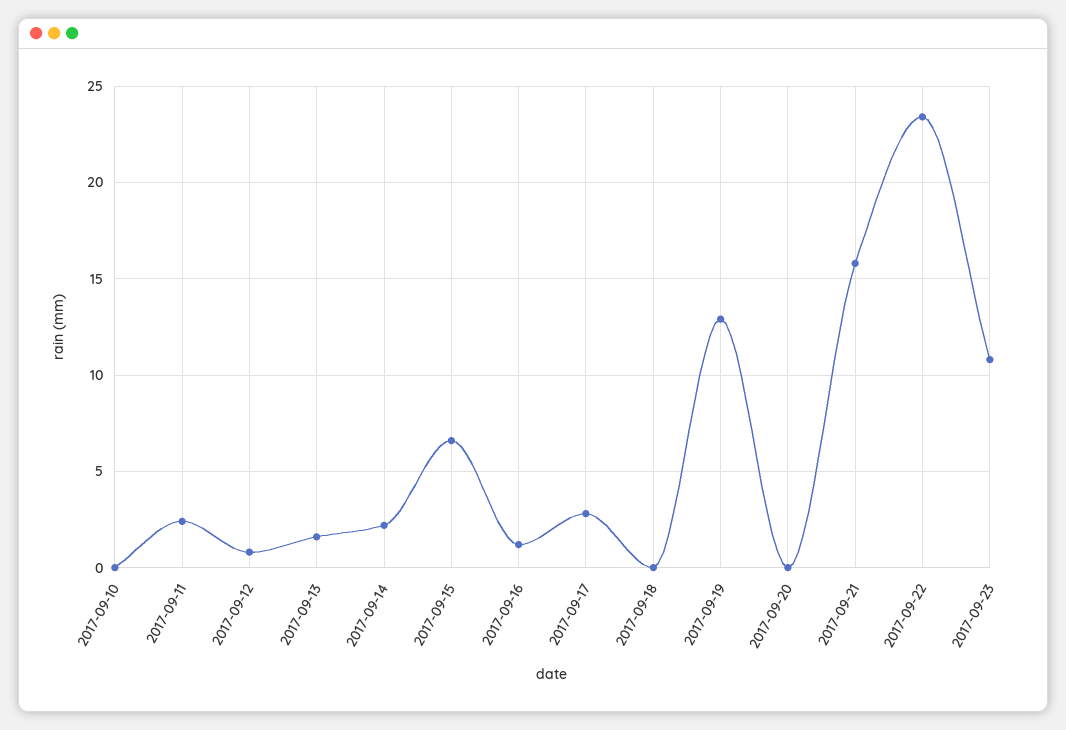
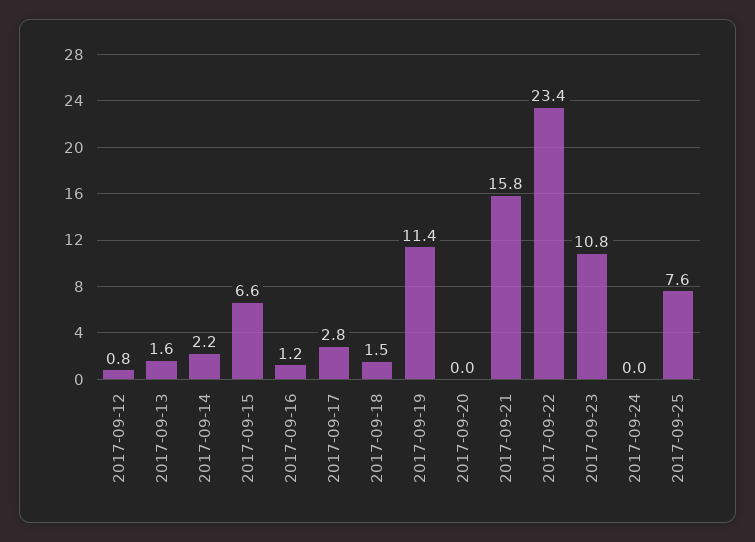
2017-09-10: 0 -> none
2017-09-11: 2.5 -> none
2017-09-18: 0 -> 1.5
2017-09-19: 13 -> 11.4
2017-09-24: none -> 0
2017-09-25: none -> 7.6

